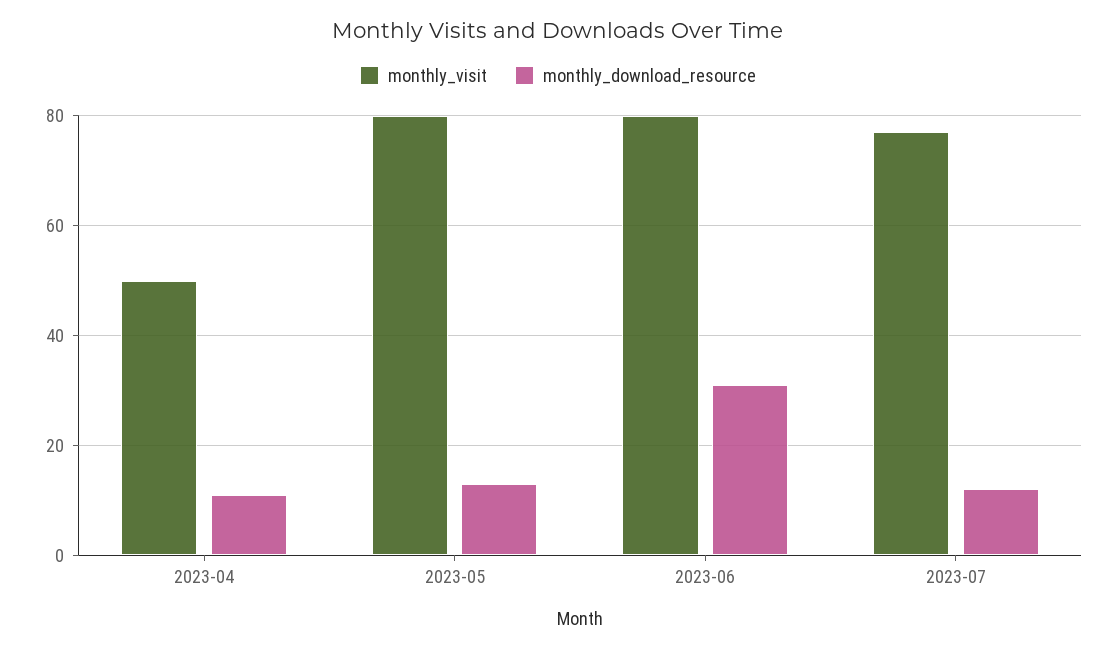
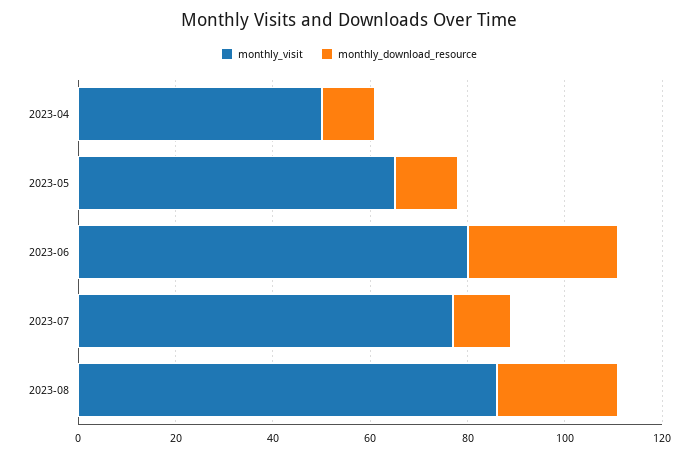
monthly_visit, 2023-05: 80 -> 65
monthly_visit, 2023-08: none -> 85
monthly_download_resource, 2023-08: none -> 25

